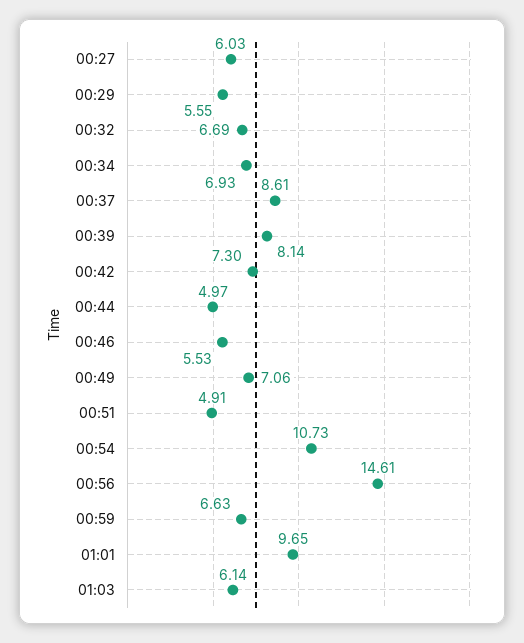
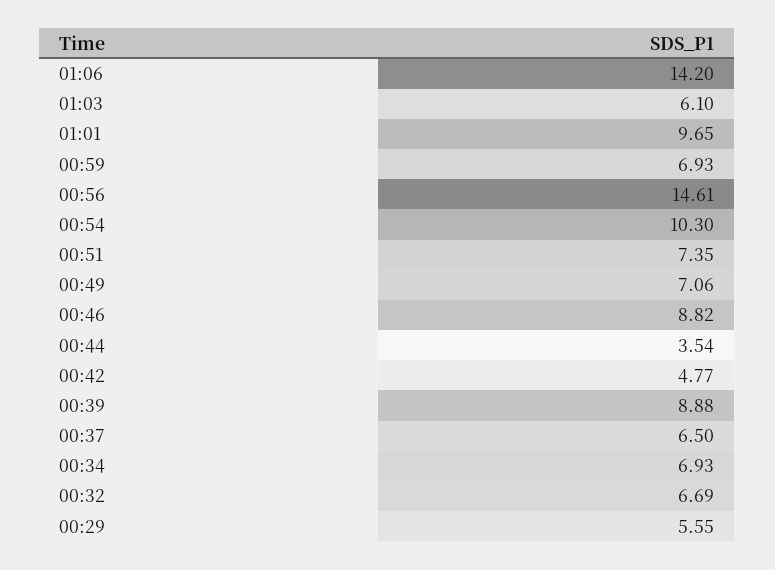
00:27: 6.03 -> none
00:37: 8.61 -> 6.5
00:39: 8.14 -> 8.88
00:42: 7.3 -> 4.77
00:44: 4.97 -> 3.54
00:46: 5.53 -> 8.82
00:51: 4.91 -> 7.35
00:54: 10.73 -> 10.3
00:59: 6.63 -> 6.93
01:03: 6.14 -> 6.1
01:06: none -> 14.2

